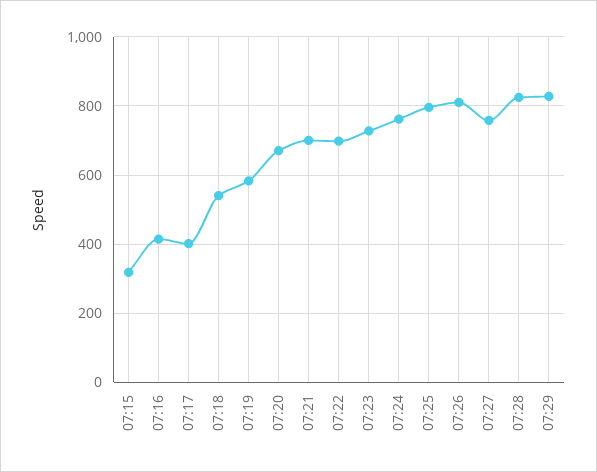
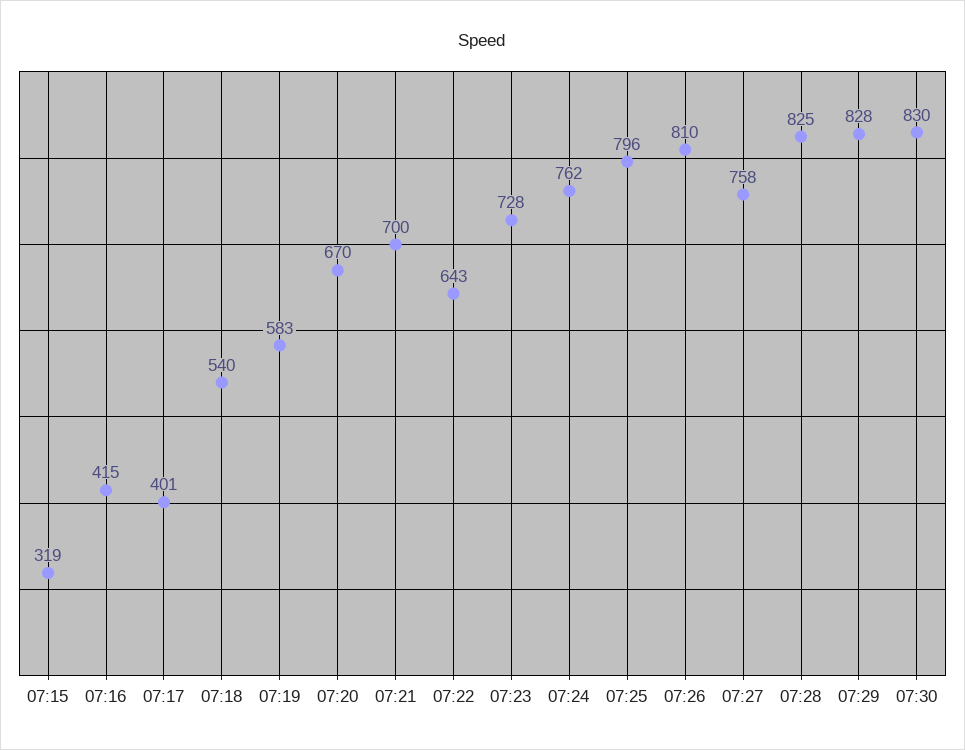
07:22: 700 -> 643
07:30: none -> 830

